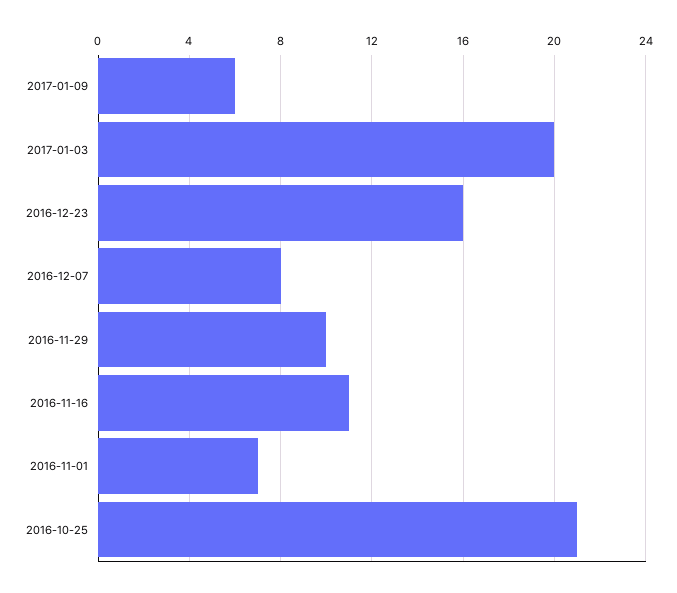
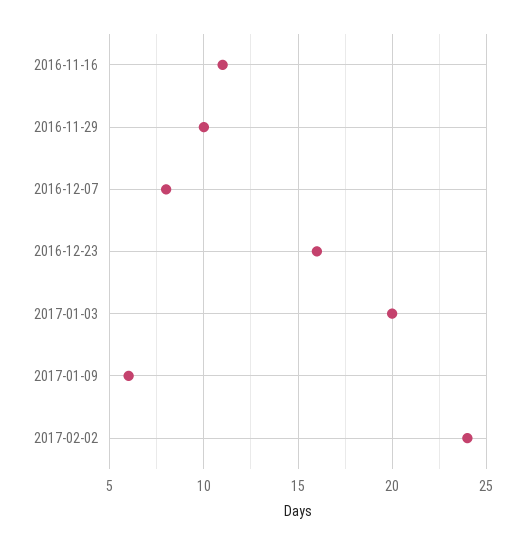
2016-11-01: 7 -> none
2016-10-25: 21 -> none
2017-02-02: none -> 24

